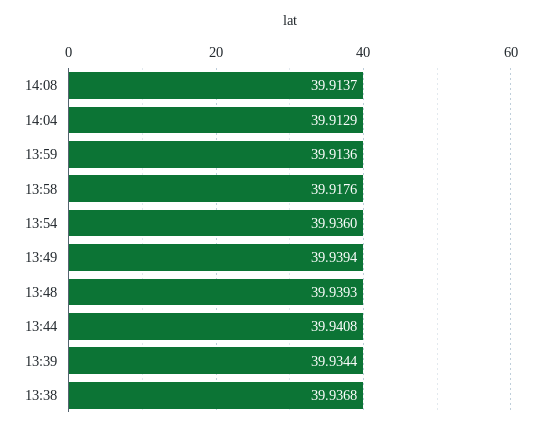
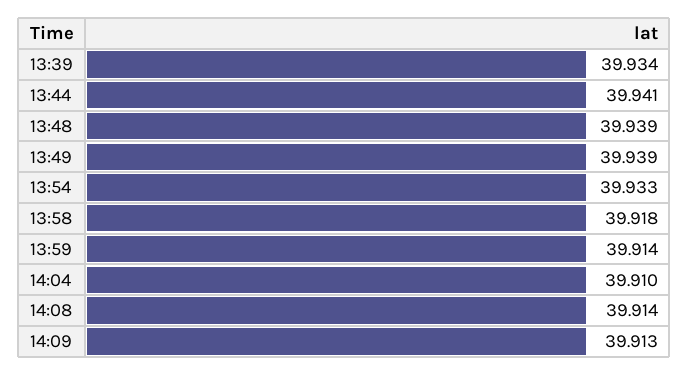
14:04: 39.9129 -> 39.91
13:54: 39.936 -> 39.933
13:38: 39.9368 -> none
14:09: none -> 39.913

